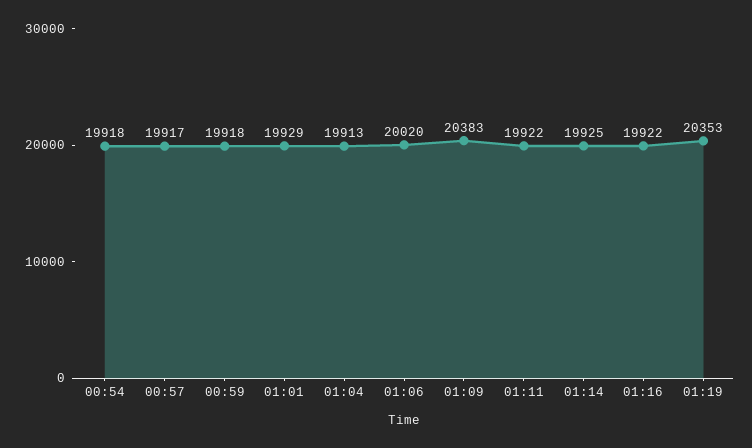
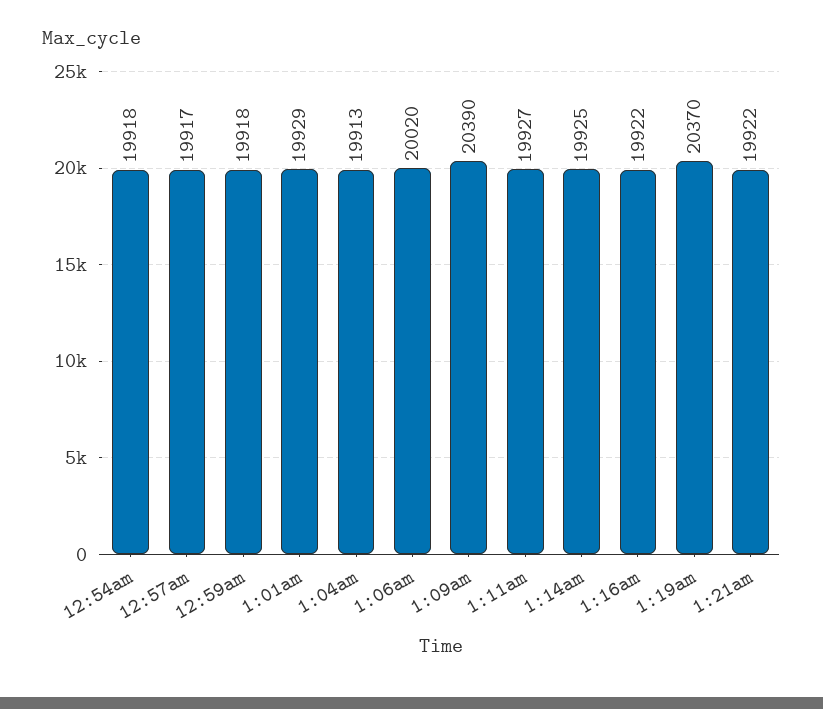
01:09: 20383 -> 20390
01:11: 19922 -> 19927
01:19: 20353 -> 20370
1:21am: none -> 19922

